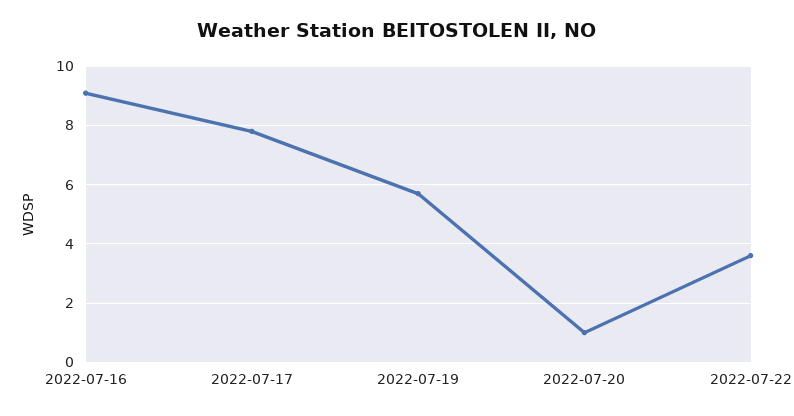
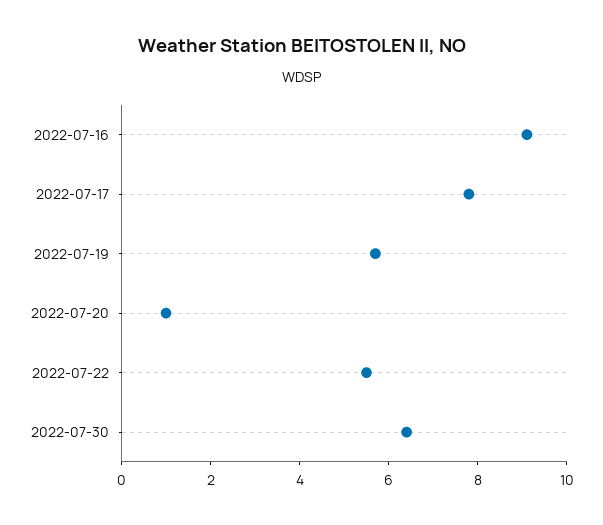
2022-07-22: 3.5 -> 5.5
2022-07-30: none -> 6.5

